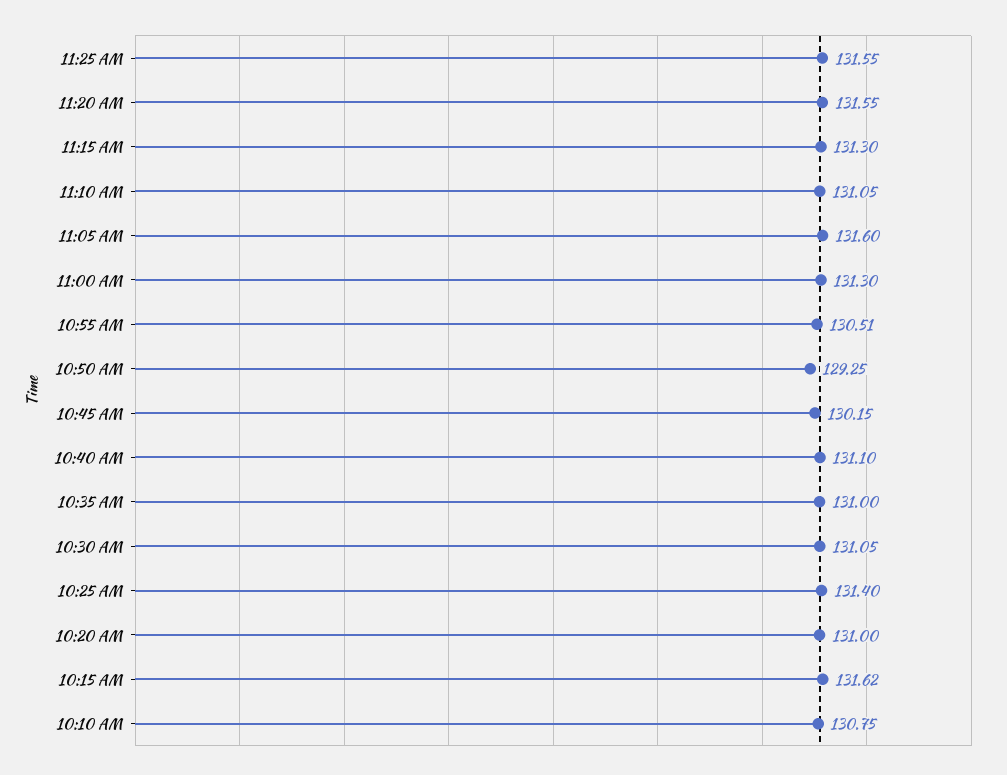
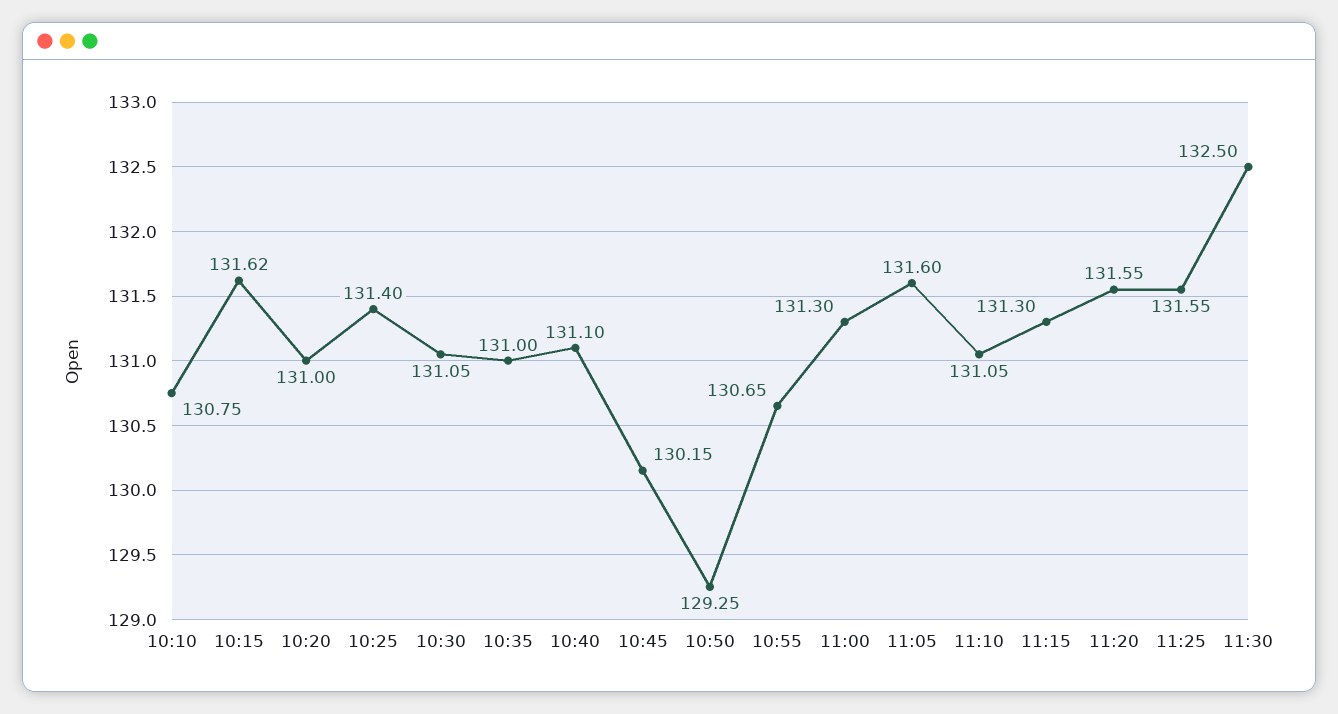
10:55 AM: 130.51 -> 130.65
11:30: none -> 132.5

